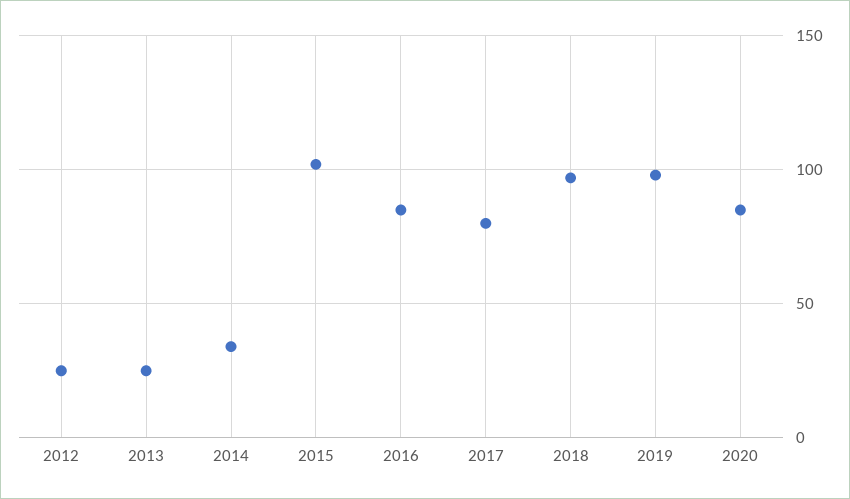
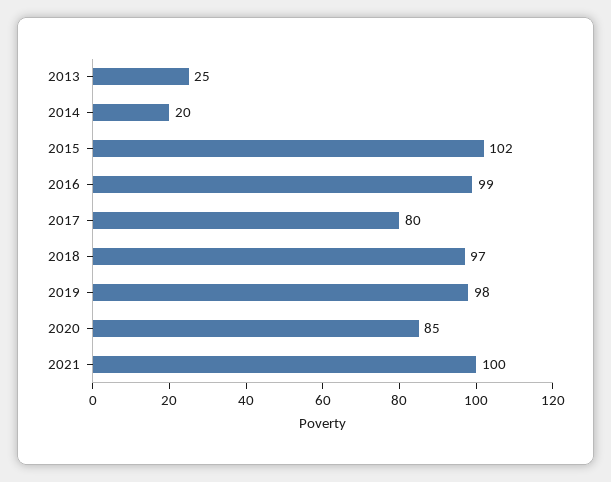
2012: 25 -> none
2014: 35 -> 20
2016: 85 -> 99
2021: none -> 100

